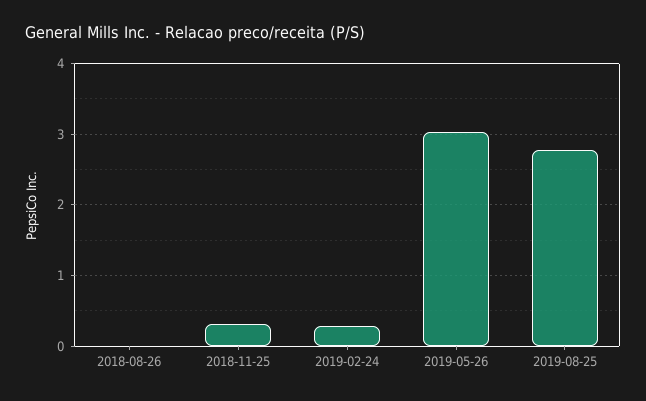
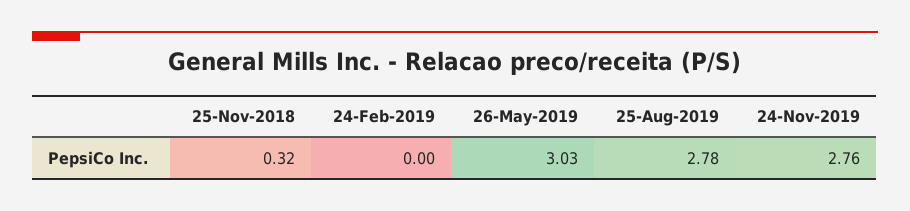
2018-08-26: 0 -> none
2019-02-24: 0.3 -> 0
24-Nov-2019: none -> 2.76

